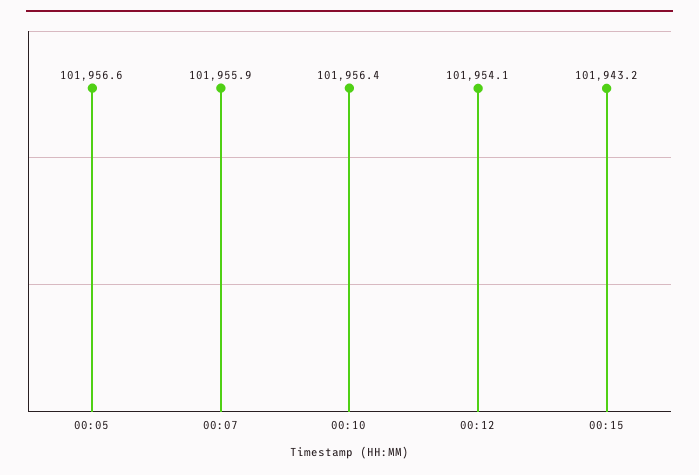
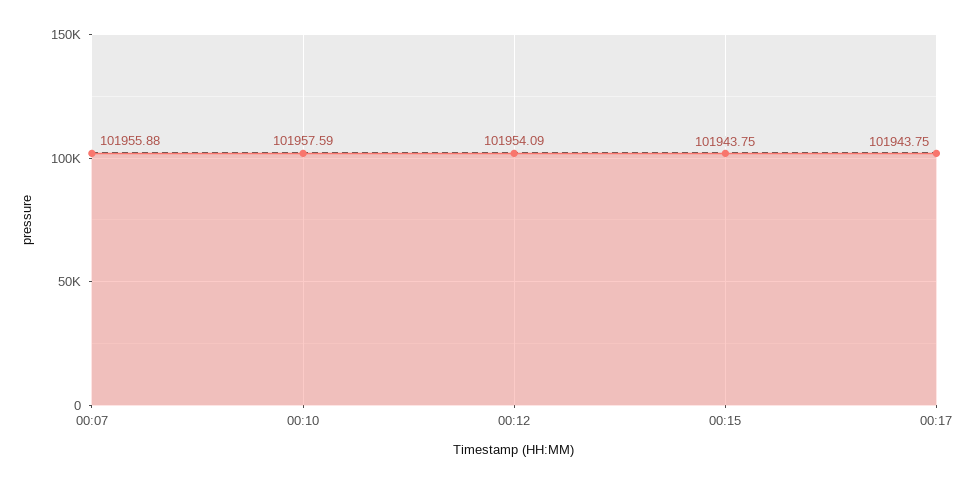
00:05: 101956.6 -> none
00:10: 101956.4 -> 101957.59
00:15: 101943.2 -> 101943.75
00:17: none -> 101943.75

